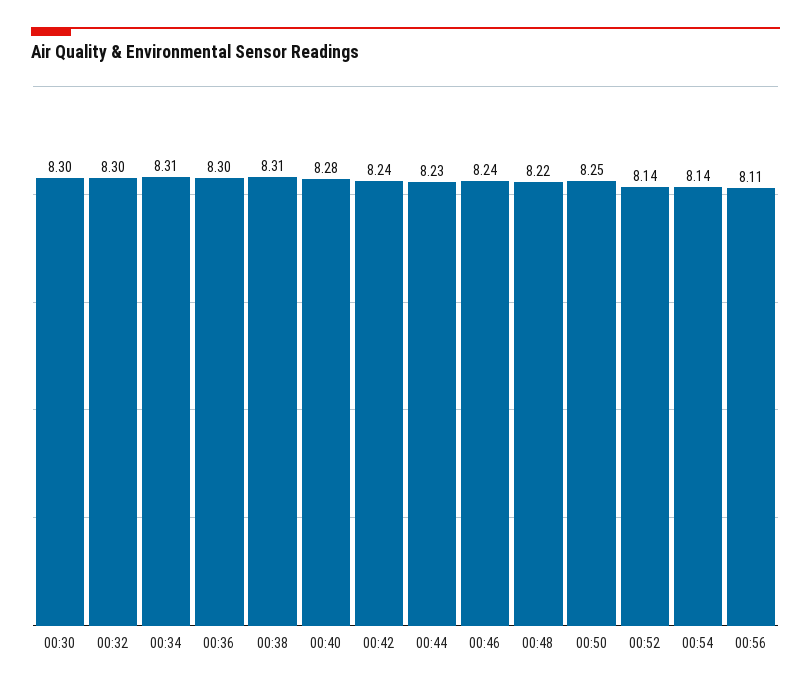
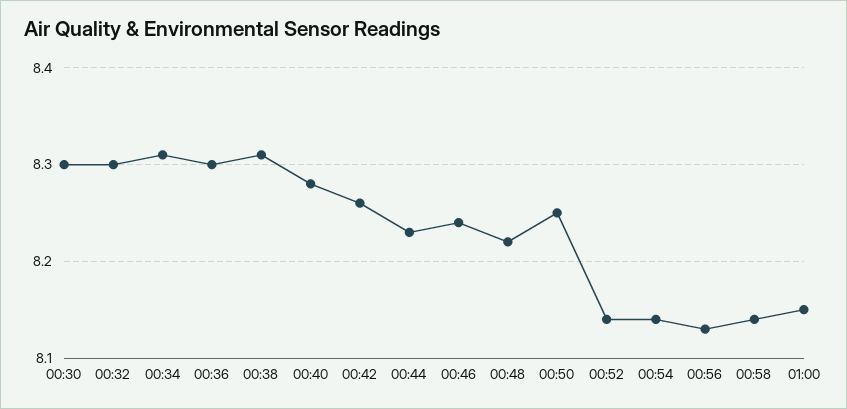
00:42: 8.24 -> 8.26
00:56: 8.11 -> 8.13
00:58: none -> 8.14
01:00: none -> 8.15

